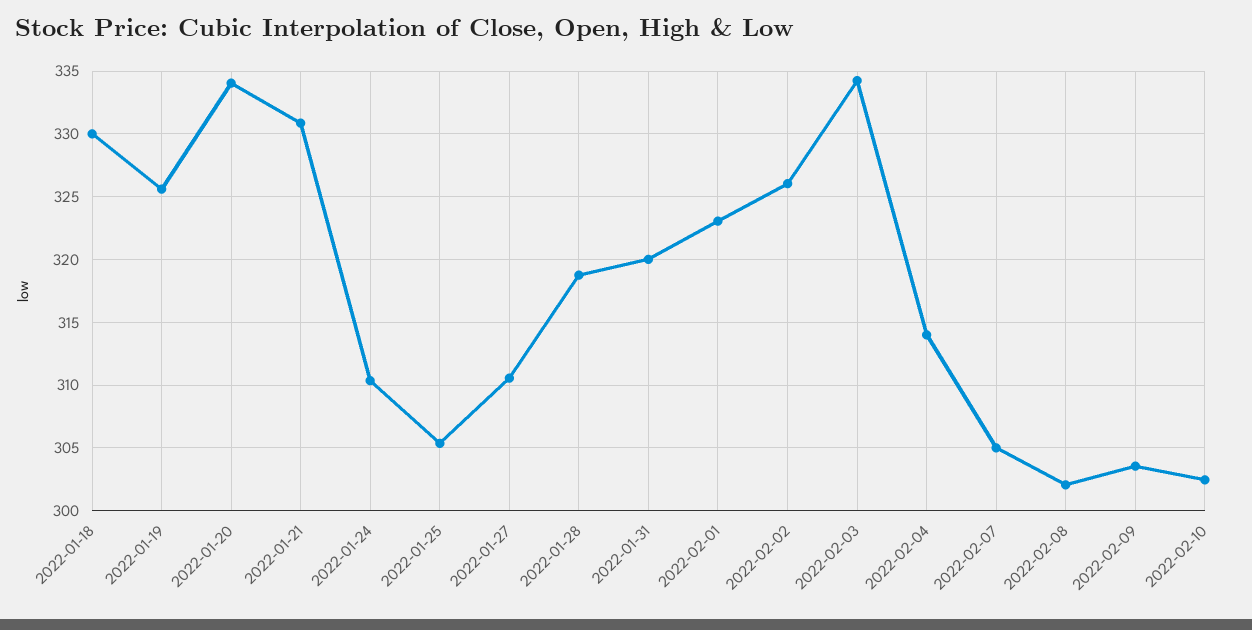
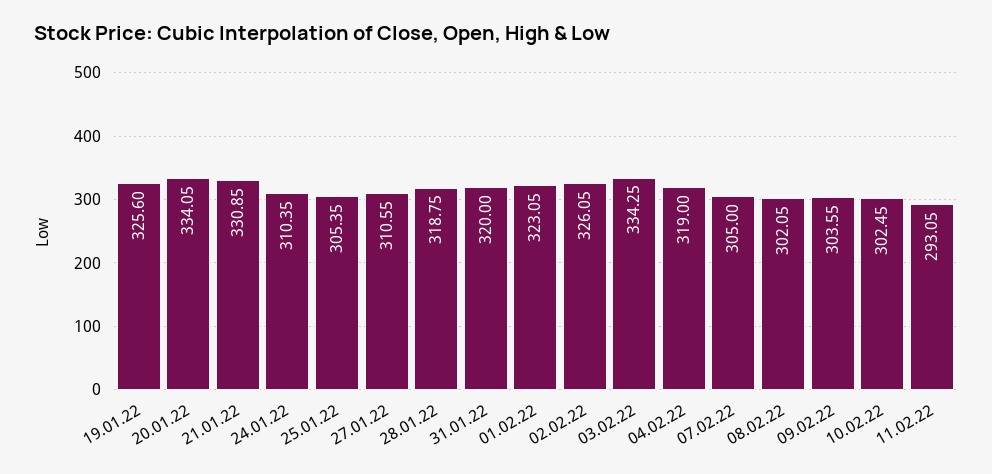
2022-01-18: 330 -> none
2022-02-04: 314 -> 319
11.02.22: none -> 293.05

